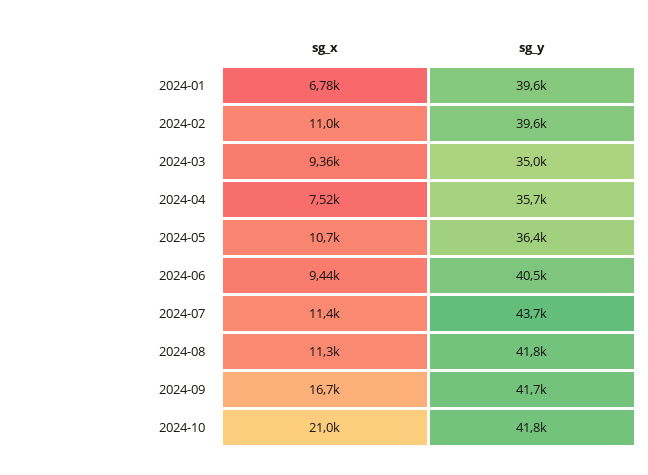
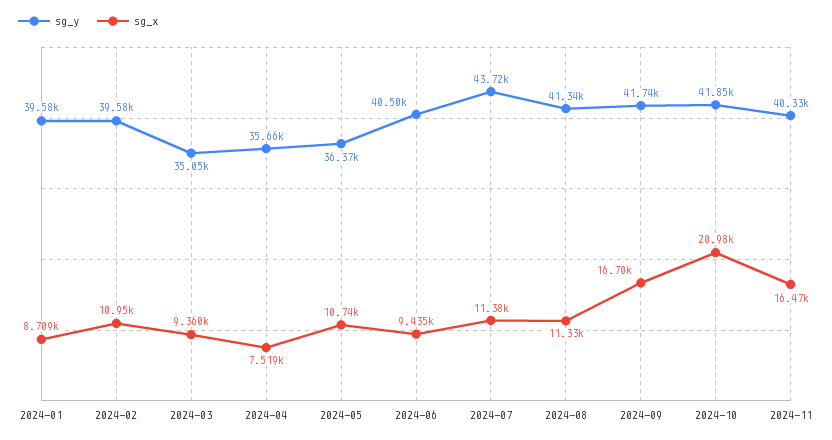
sg_x, 2024-01: 6780 -> 8709
sg_y, 2024-08: 41800 -> 41340
sg_y, 2024-11: none -> 40330
sg_x, 2024-11: none -> 16470

